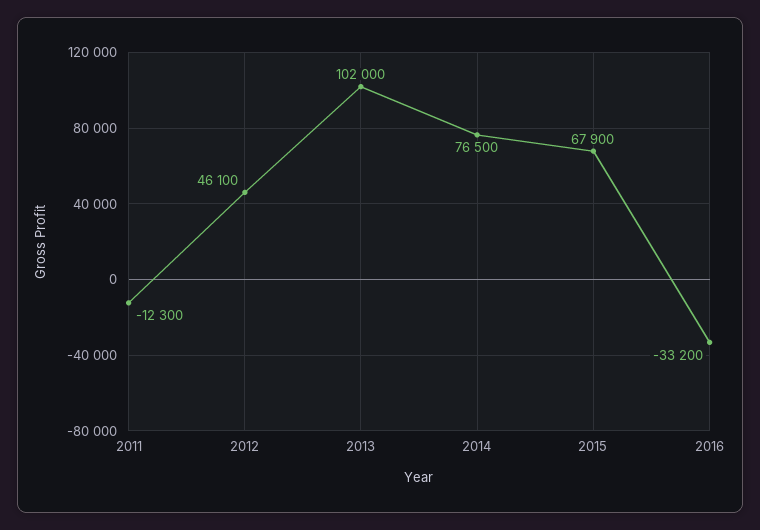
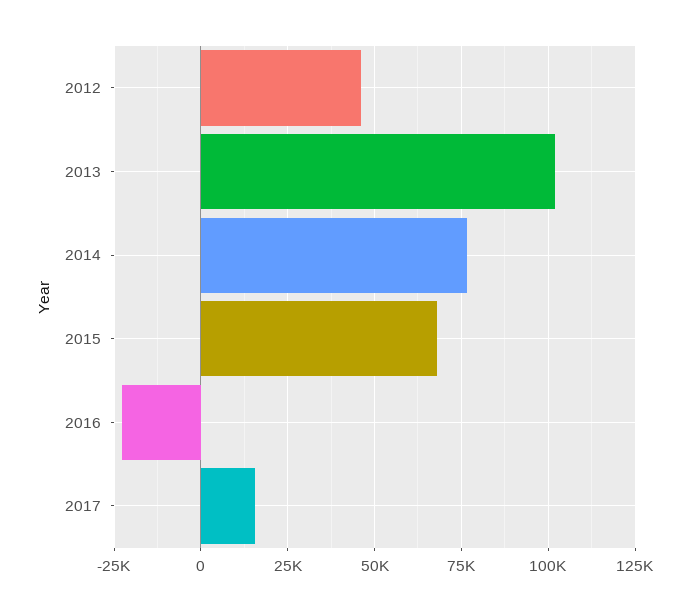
2011: -12300 -> none
2016: -33200 -> -22500
2017: none -> 15000

